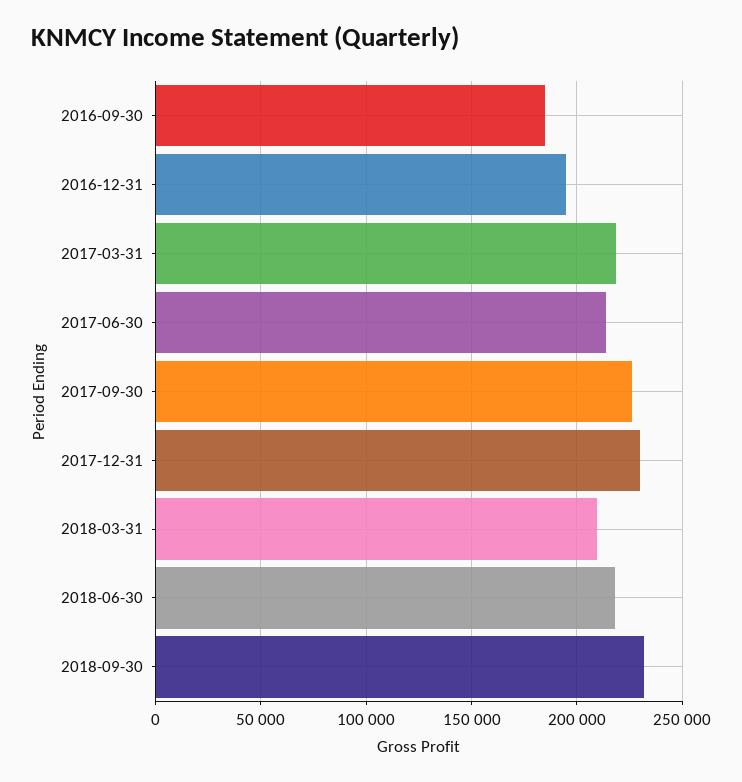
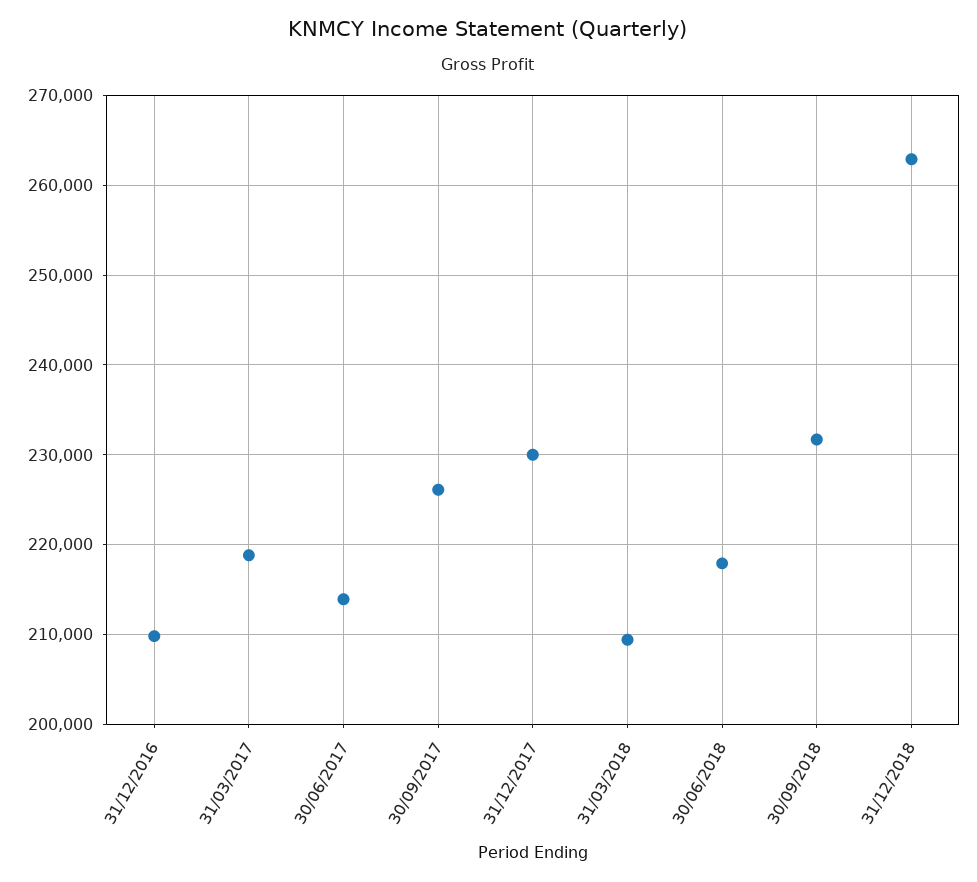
2016-09-30: 185000 -> none
2016-12-31: 195000 -> 210000
31/12/2018: none -> 263000

